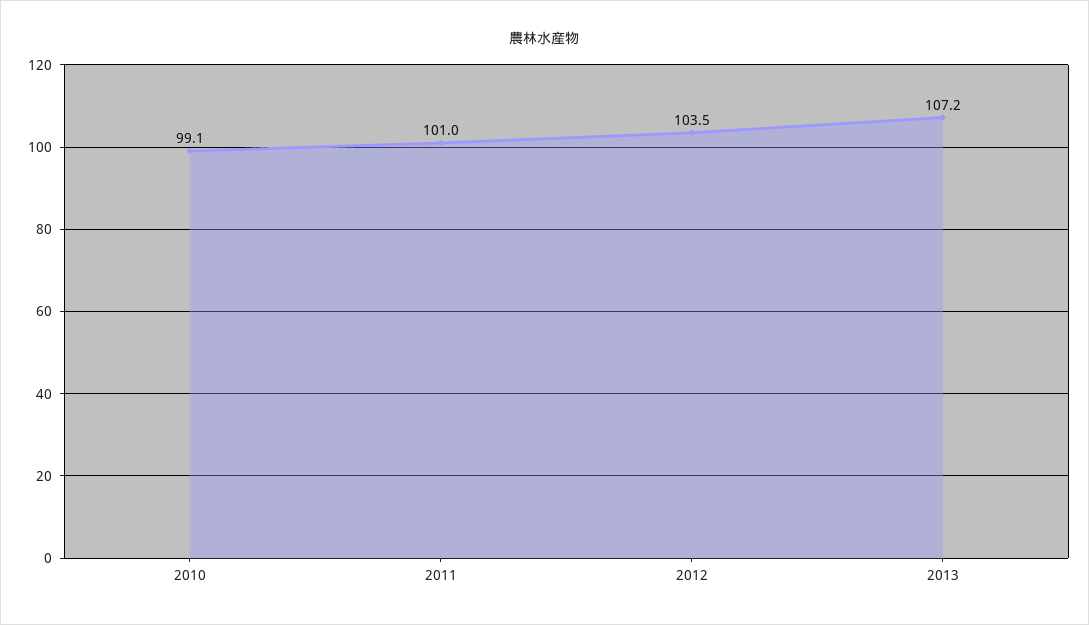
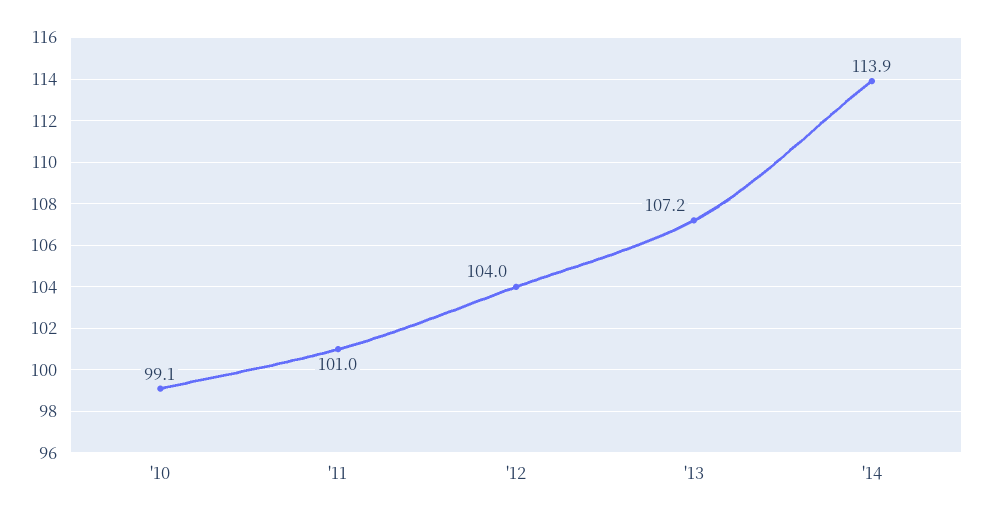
2012: 103.5 -> 104
'14: none -> 113.9

